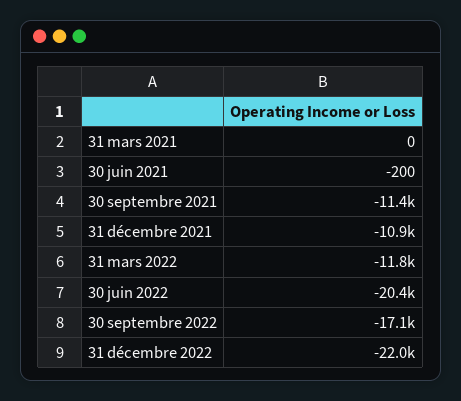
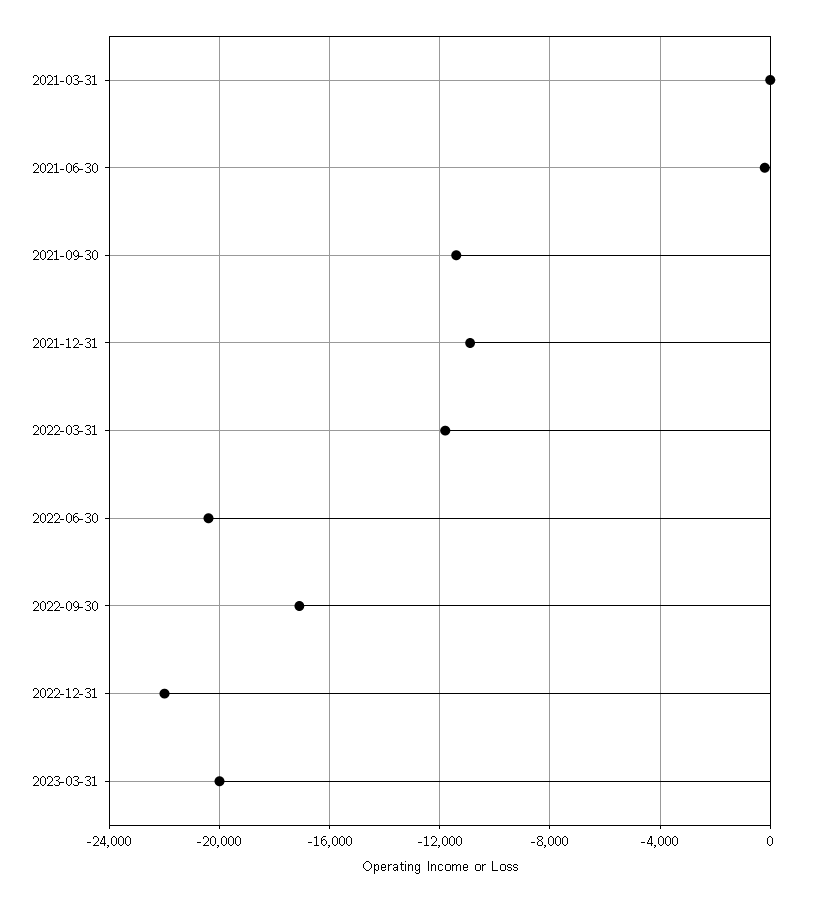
2023-03-31: none -> -20000

